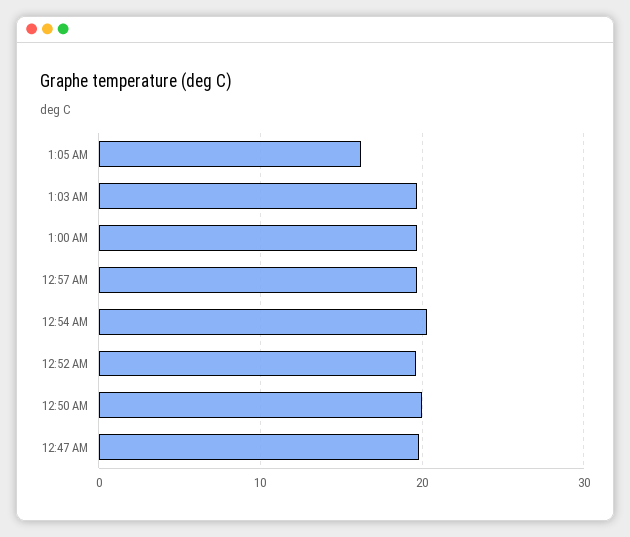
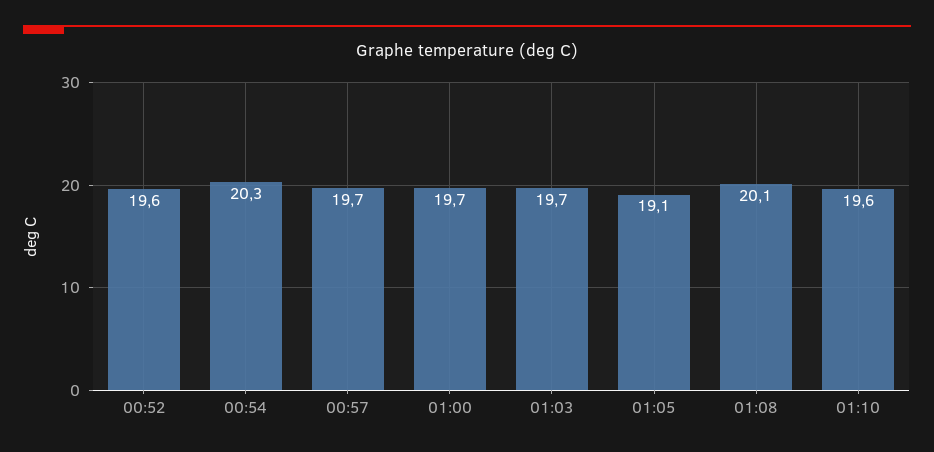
1:05 AM: 16 -> 19.1
12:50 AM: 20 -> none
12:47 AM: 20 -> none
01:08: none -> 20.1
01:10: none -> 19.6

